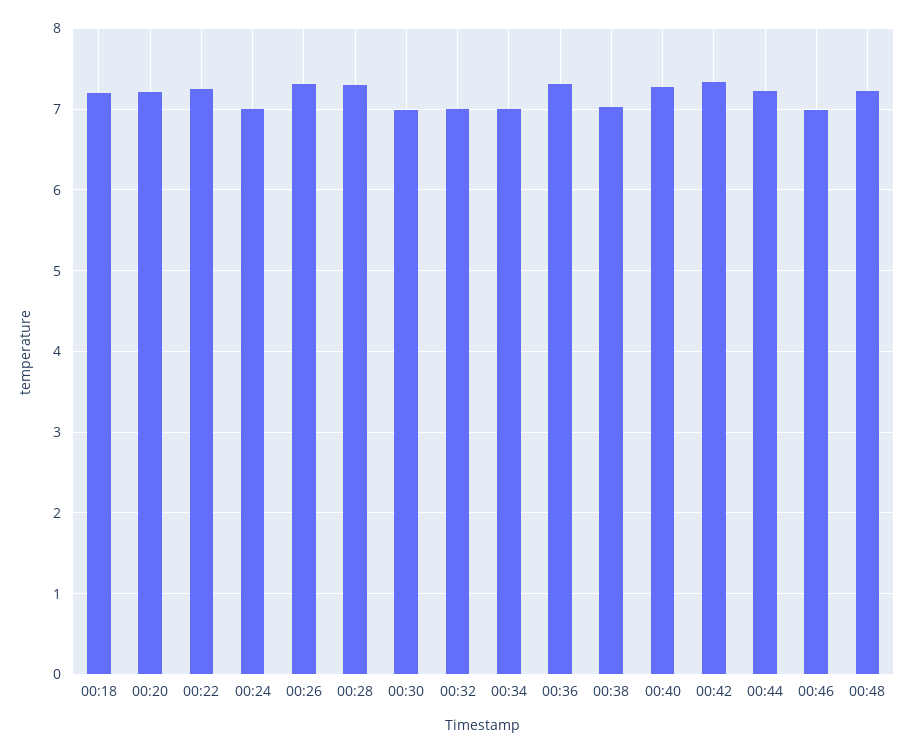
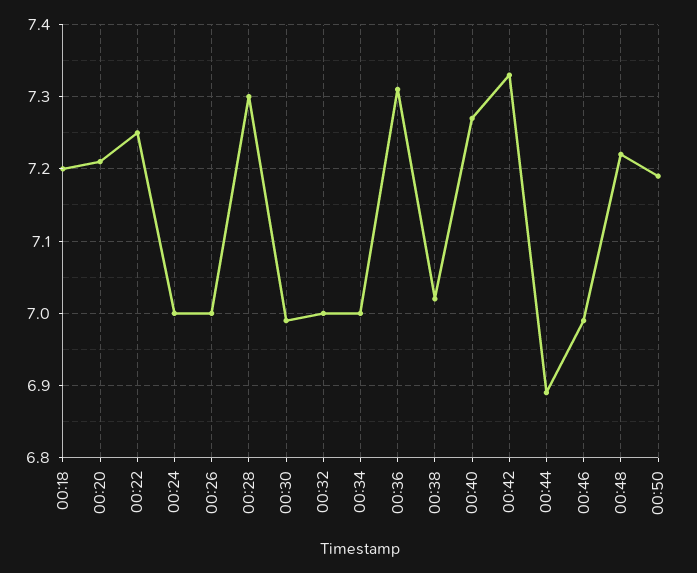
00:26: 7.3 -> 7
00:44: 7.2 -> 6.89
00:50: none -> 7.19

